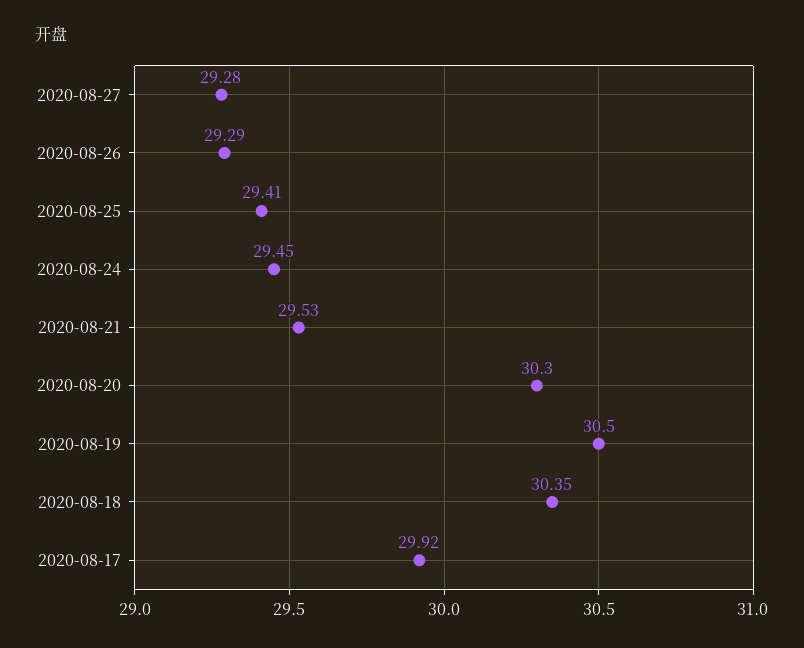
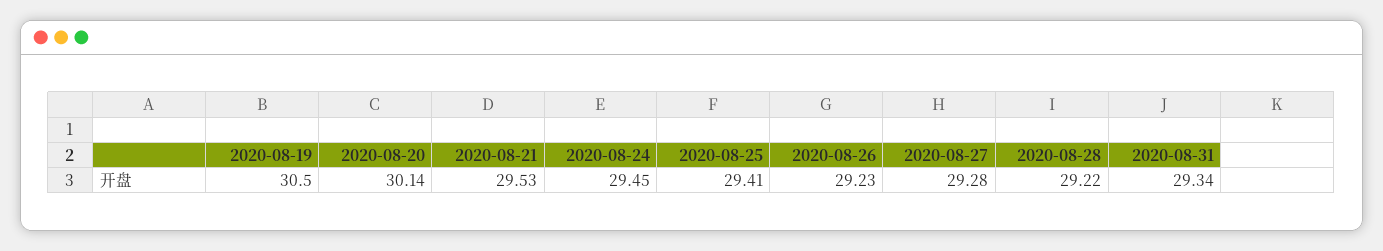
2020-08-26: 29.29 -> 29.23
2020-08-20: 30.3 -> 30.14
2020-08-18: 30.35 -> none
2020-08-17: 29.92 -> none
2020-08-28: none -> 29.22
2020-08-31: none -> 29.34

